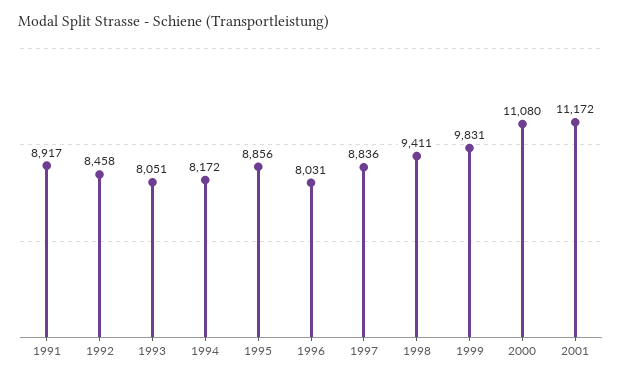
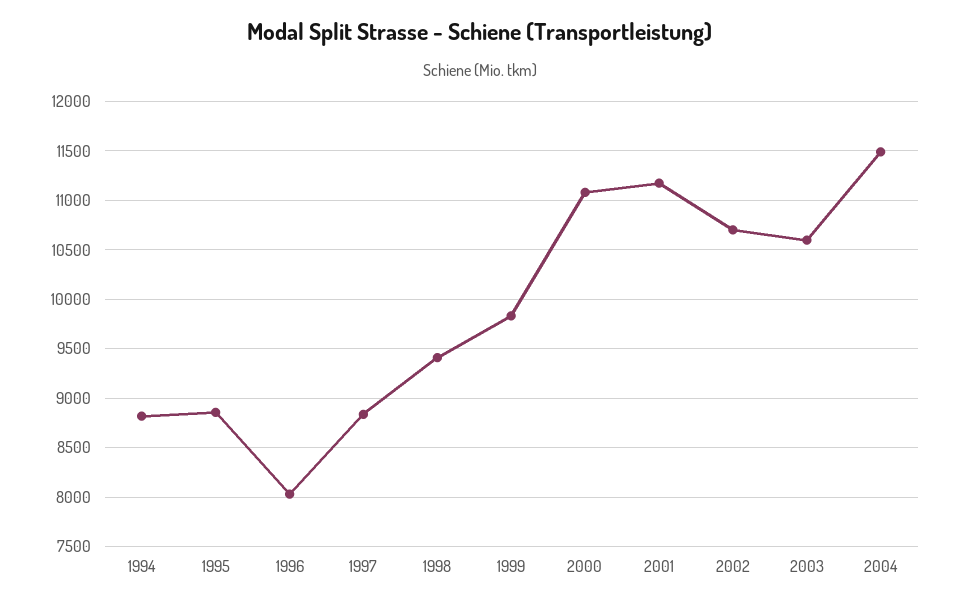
1991: 8917 -> none
1992: 8458 -> none
1993: 8051 -> none
1994: 8172 -> 8800
2002: none -> 10700
2003: none -> 10600
2004: none -> 11500

